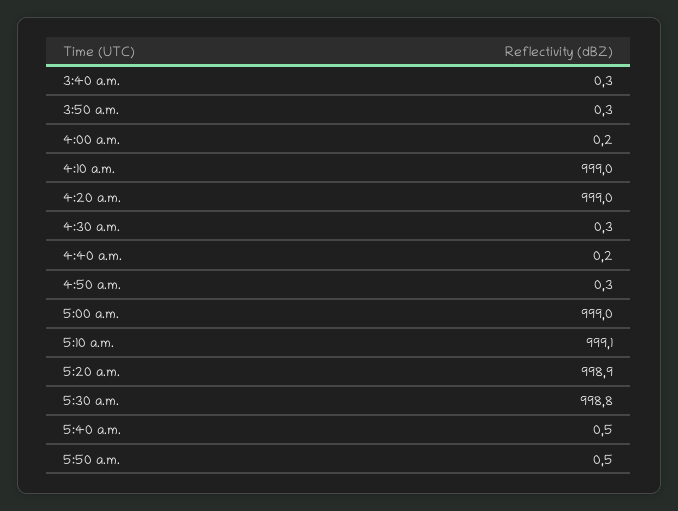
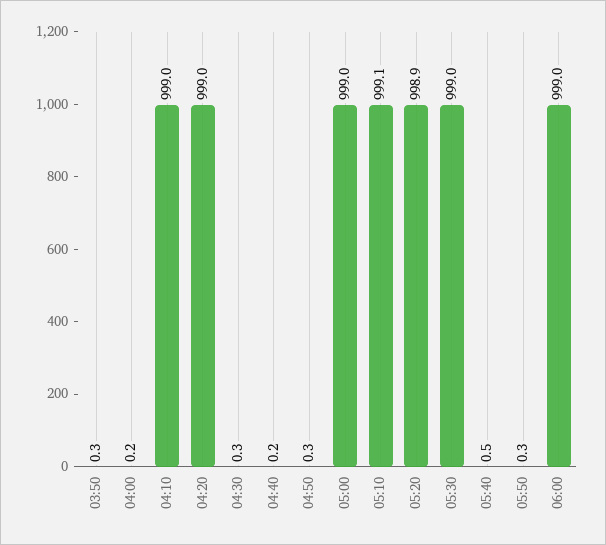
3:40 a.m.: 0.3 -> none
5:30 a.m.: 998.8 -> 999
5:50 a.m.: 0.5 -> 0.3
06:00: none -> 999

